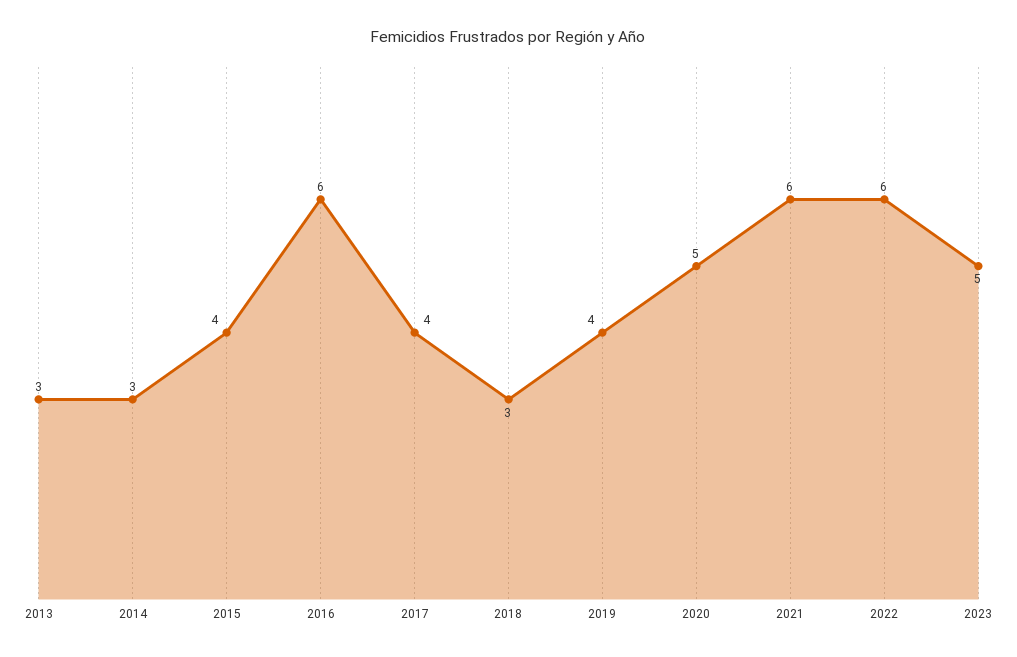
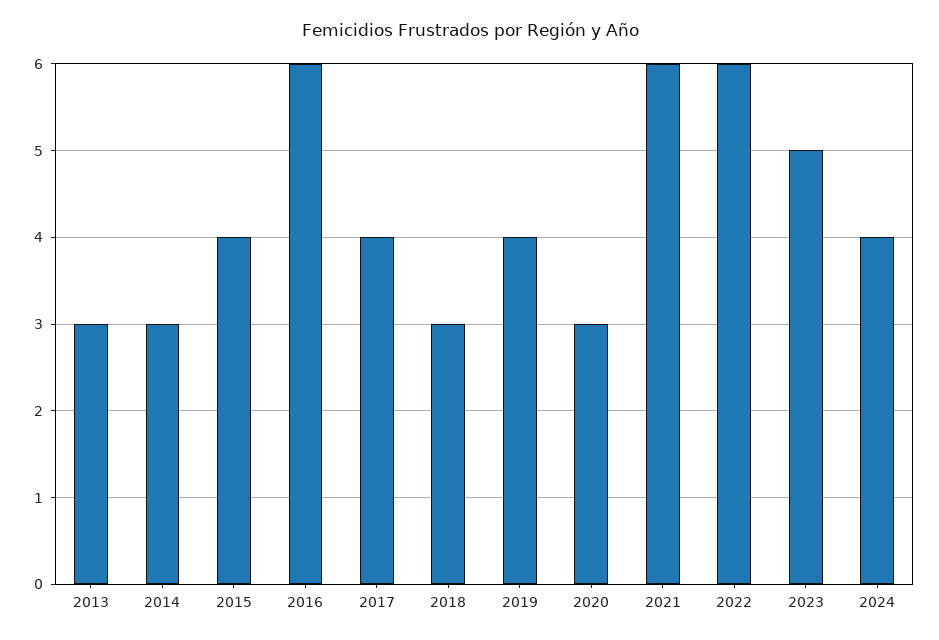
2020: 5 -> 3
2024: none -> 4

